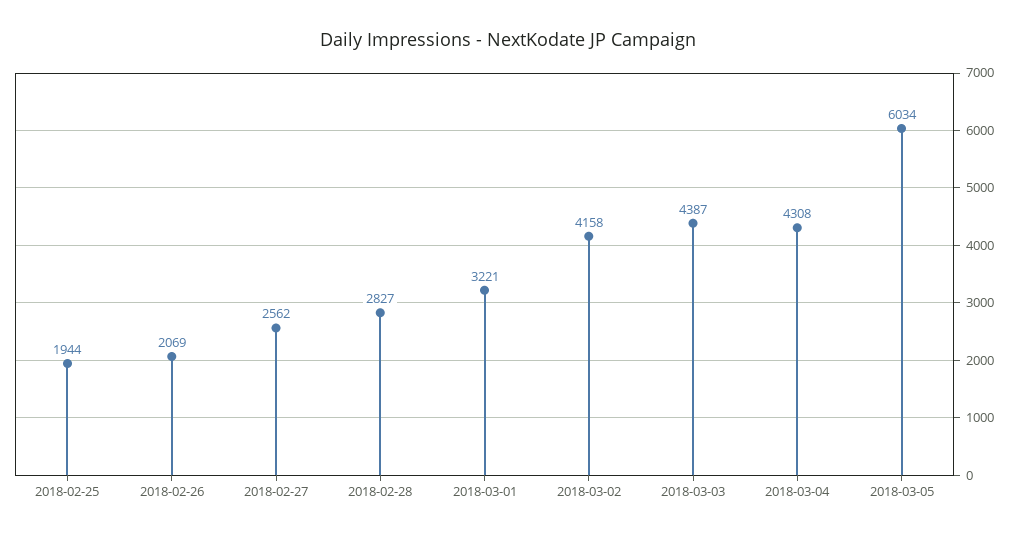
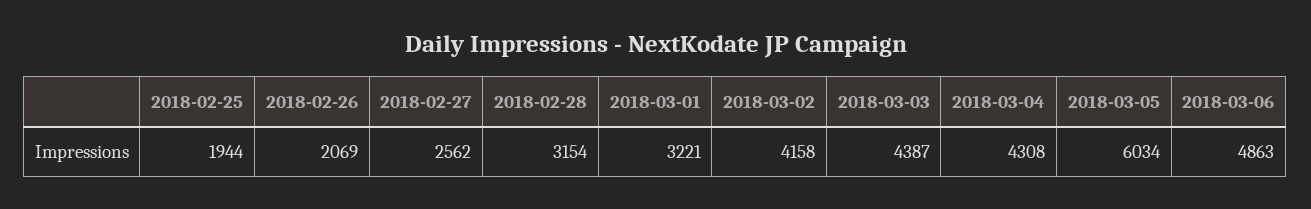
2018-02-28: 2827 -> 3154
2018-03-06: none -> 4863

